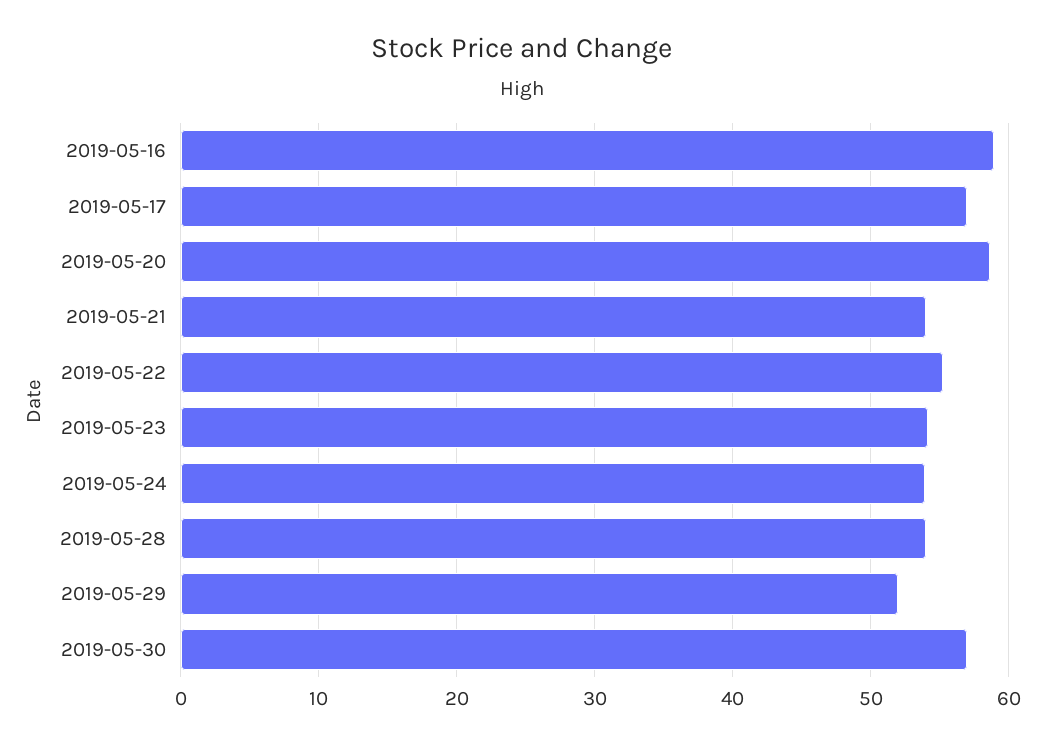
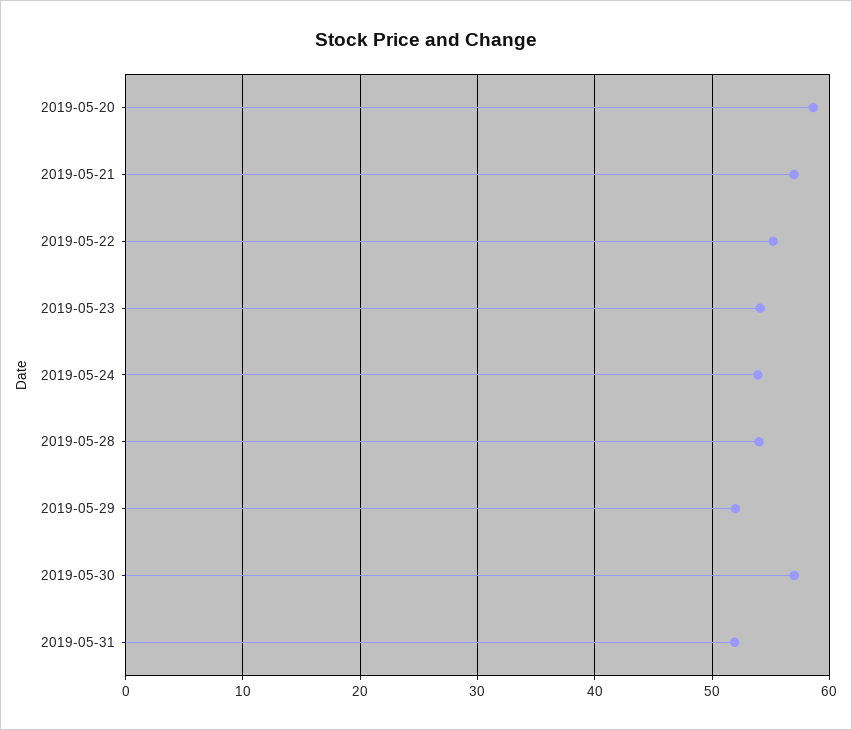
2019-05-16: 59 -> none
2019-05-17: 57 -> none
2019-05-21: 54 -> 57
2019-05-31: none -> 52

